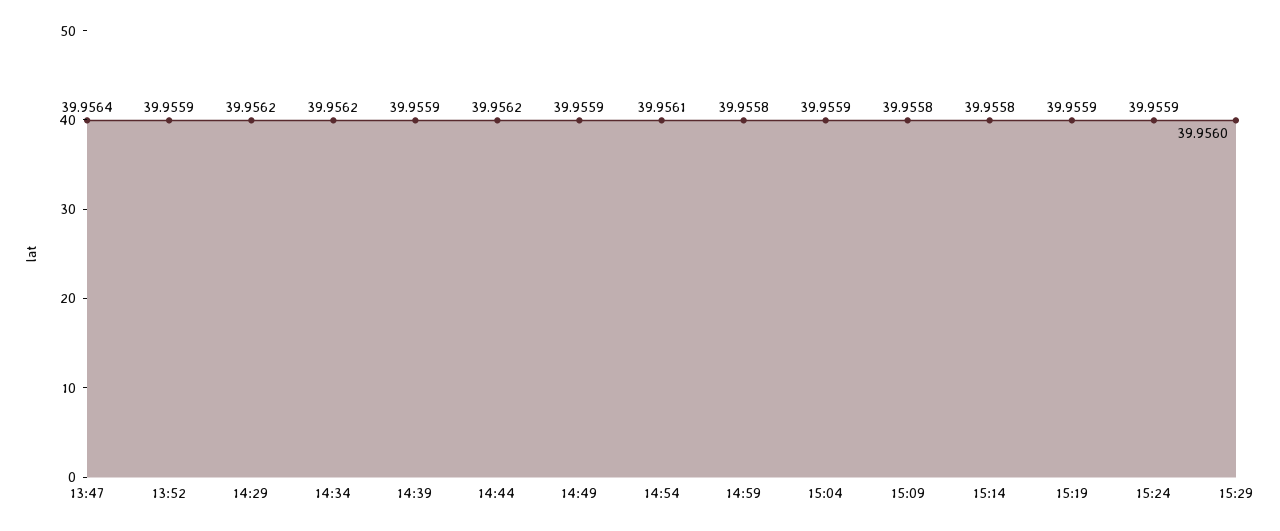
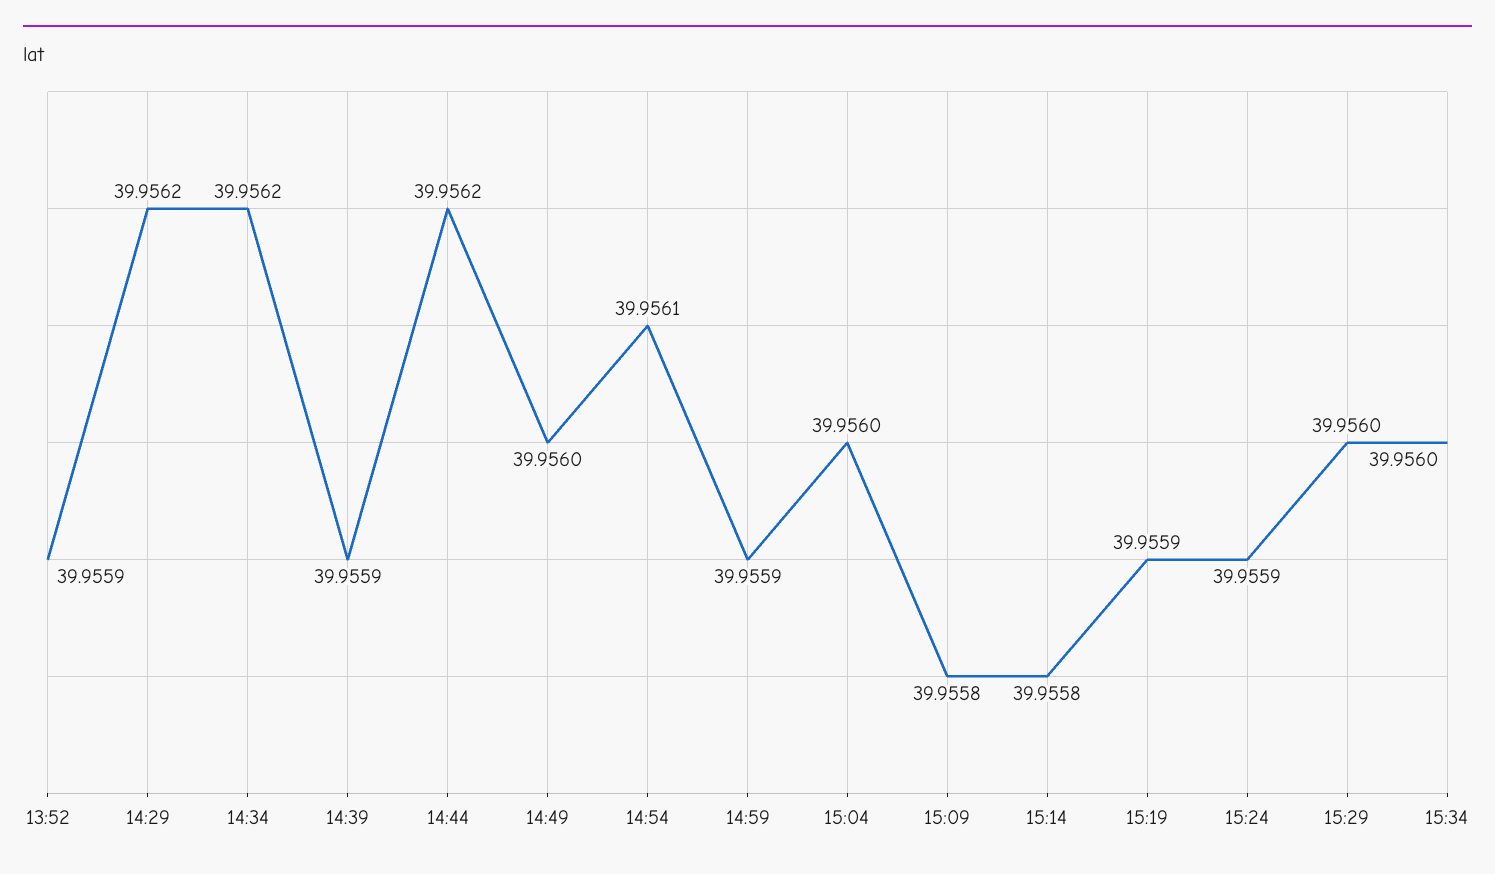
13:47: 39.9564 -> none
14:49: 39.9559 -> 39.956
14:59: 39.9558 -> 39.9559
15:04: 39.9559 -> 39.956
15:34: none -> 39.956

